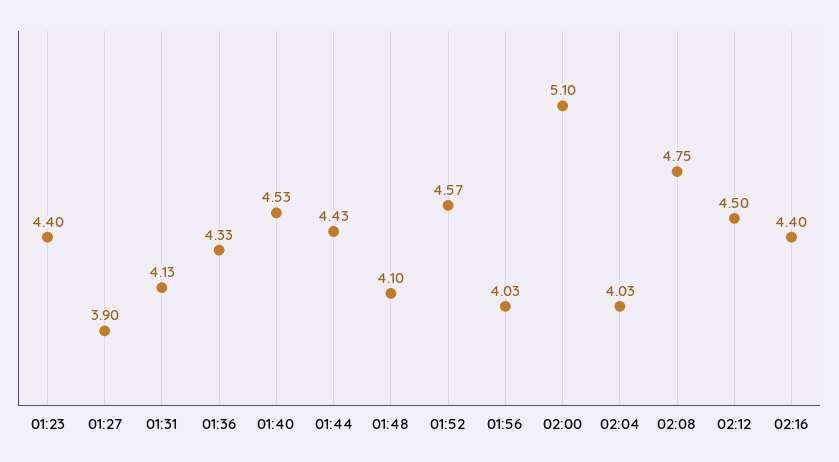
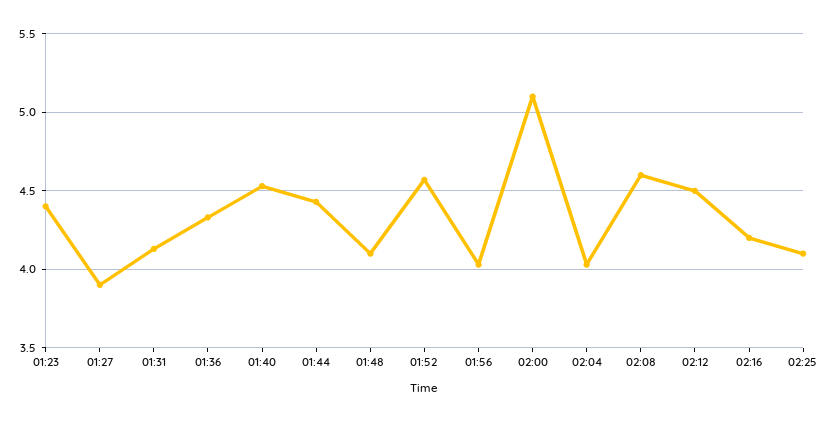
02:08: 4.75 -> 4.6
02:16: 4.4 -> 4.2
02:25: none -> 4.1

